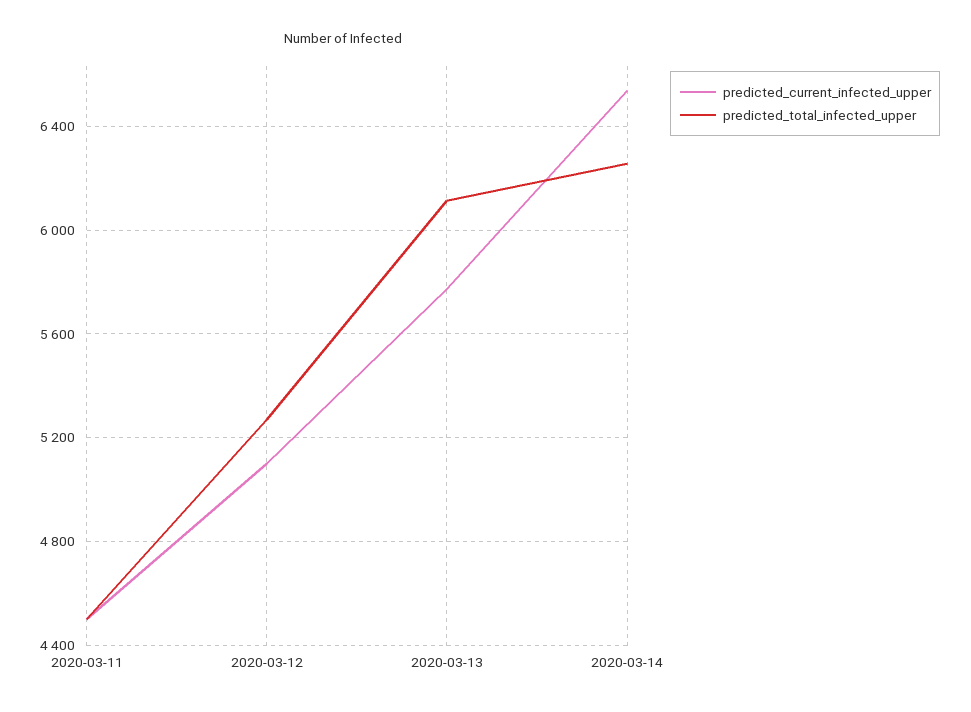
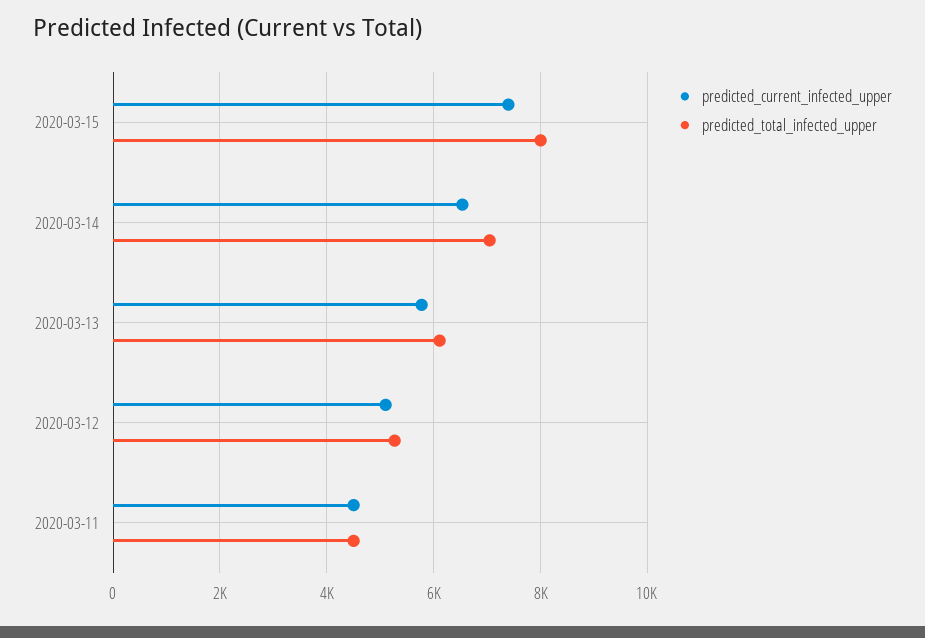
predicted_total_infected_upper, 2020-03-14: 6250 -> 7000
predicted_current_infected_upper, 2020-03-15: none -> 7400
predicted_total_infected_upper, 2020-03-15: none -> 8000

